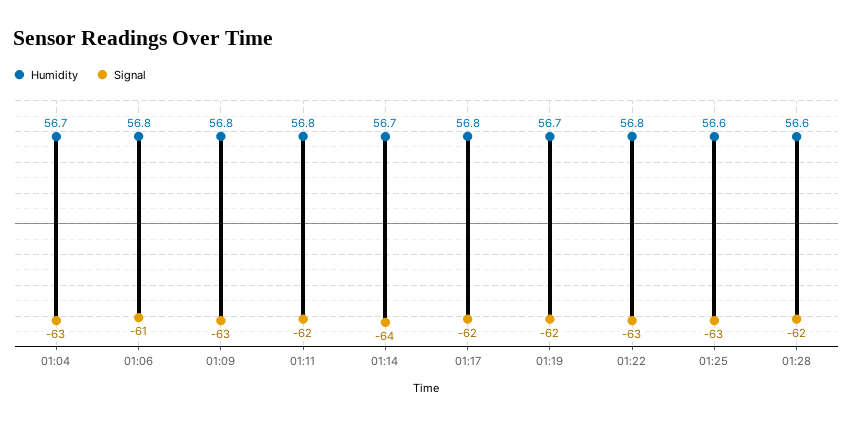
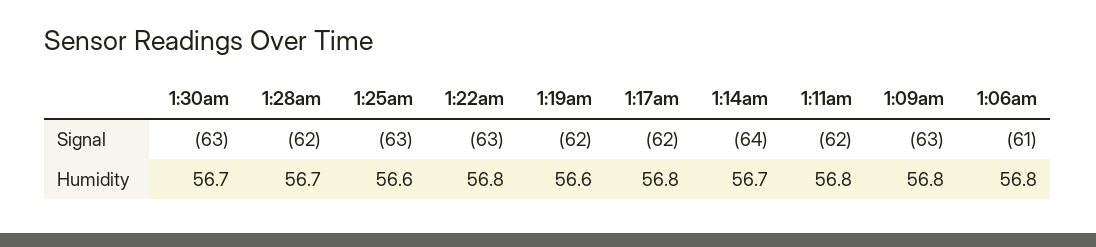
Humidity, 01:04: 56.7 -> none
Signal, 01:04: -63 -> none
Humidity, 01:19: 56.7 -> 56.6
Humidity, 01:28: 56.6 -> 56.7
Signal, 1:30am: none -> -63
Humidity, 1:30am: none -> 56.7

